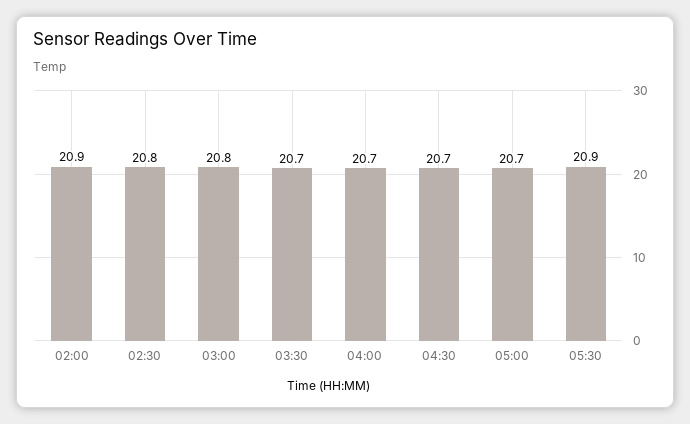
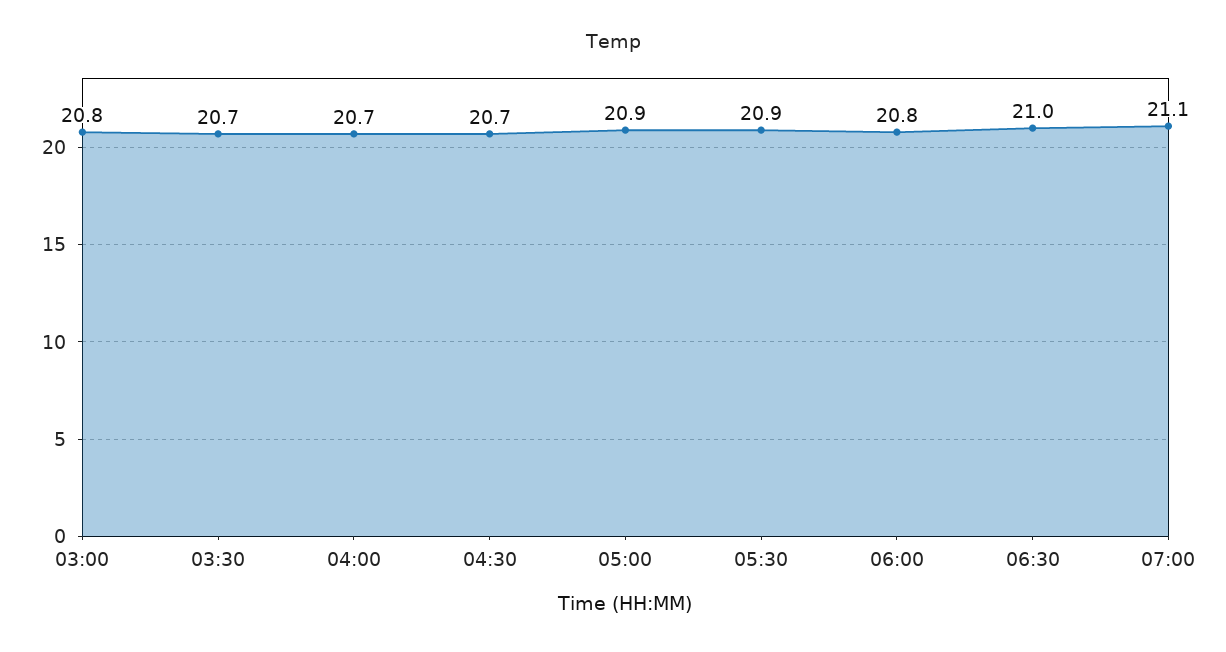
02:00: 20.9 -> none
02:30: 20.8 -> none
05:00: 20.7 -> 20.9
06:00: none -> 20.8
06:30: none -> 21
07:00: none -> 21.1

